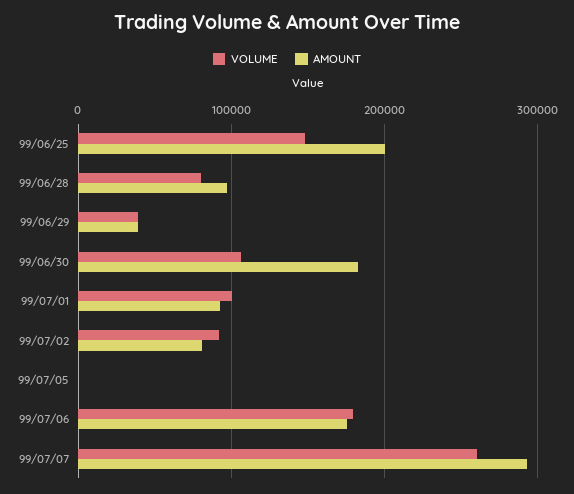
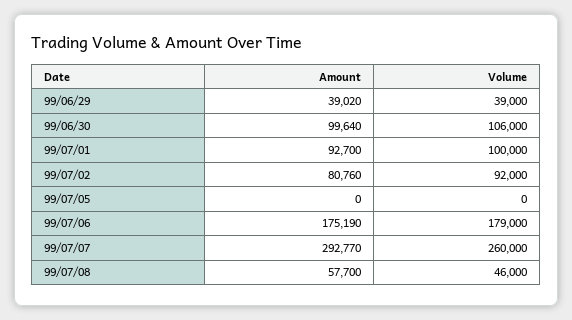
VOLUME, 99/06/25: 150000 -> none
AMOUNT, 99/06/25: 200000 -> none
VOLUME, 99/06/28: 80000 -> none
AMOUNT, 99/06/28: 100000 -> none
AMOUNT, 99/06/30: 180000 -> 99640
AMOUNT, 99/07/08: none -> 57700
VOLUME, 99/07/08: none -> 46000

